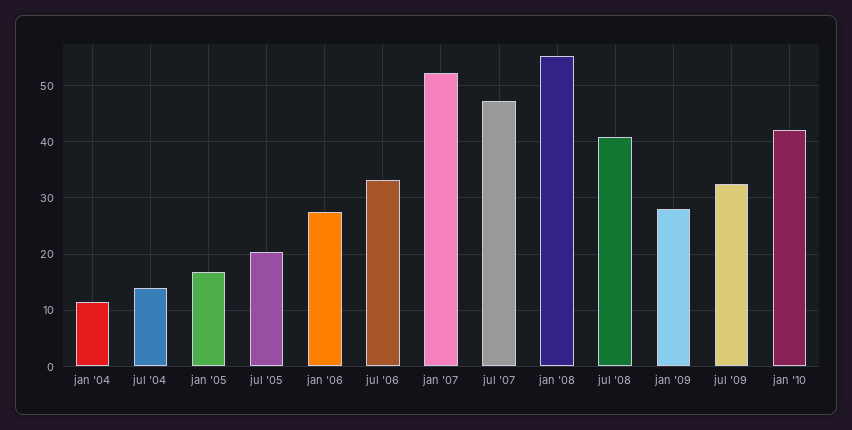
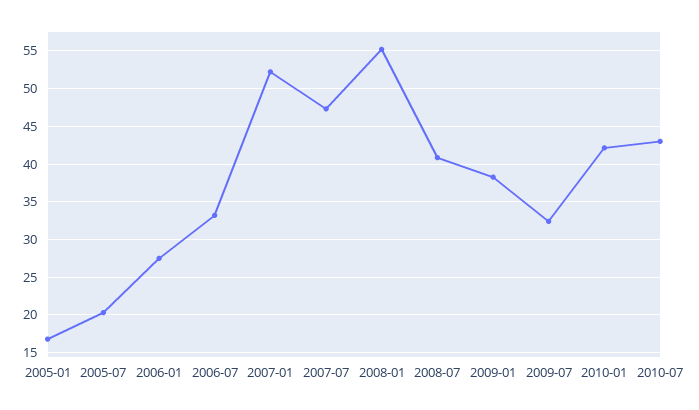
jan '04: 12 -> none
jul '04: 14 -> none
jan '09: 28 -> 38
2010-07: none -> 43

